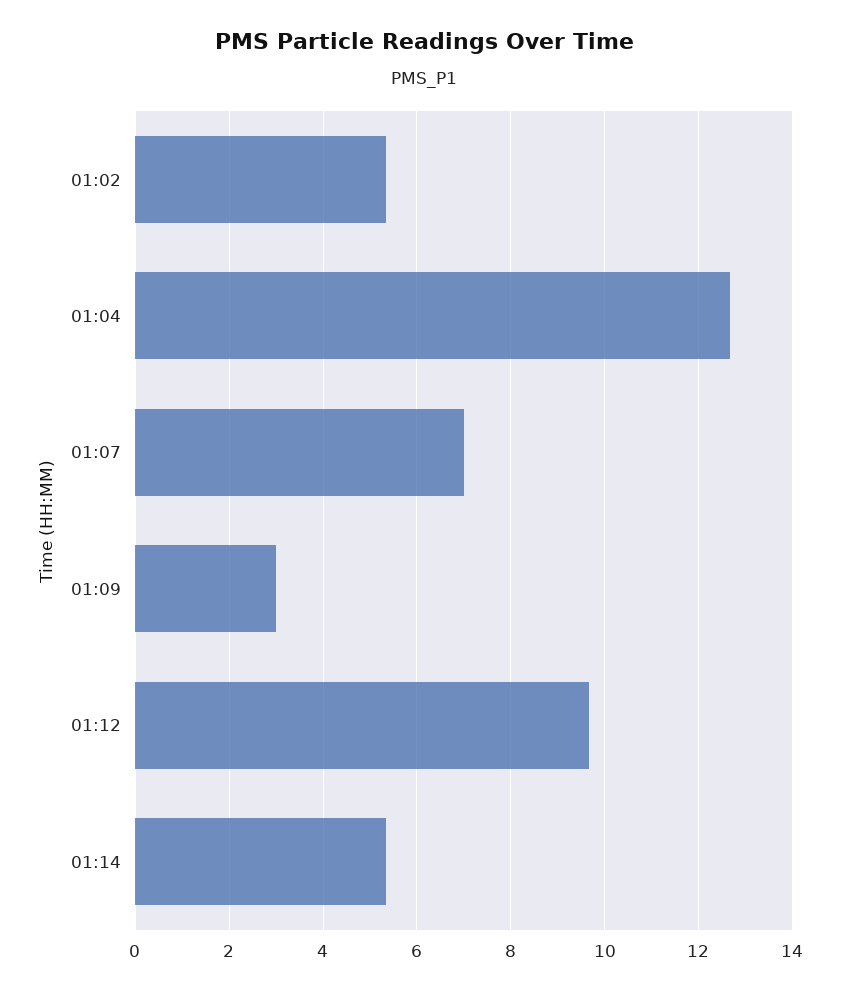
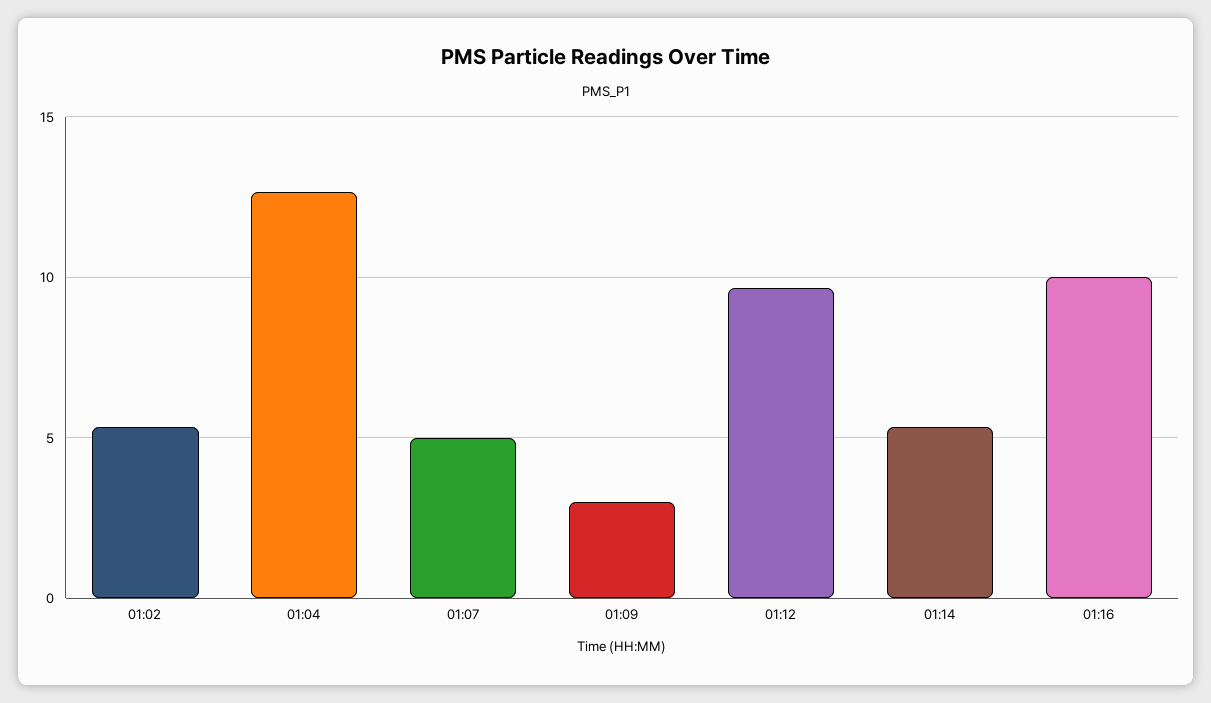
01:07: 7 -> 5
01:16: none -> 10

